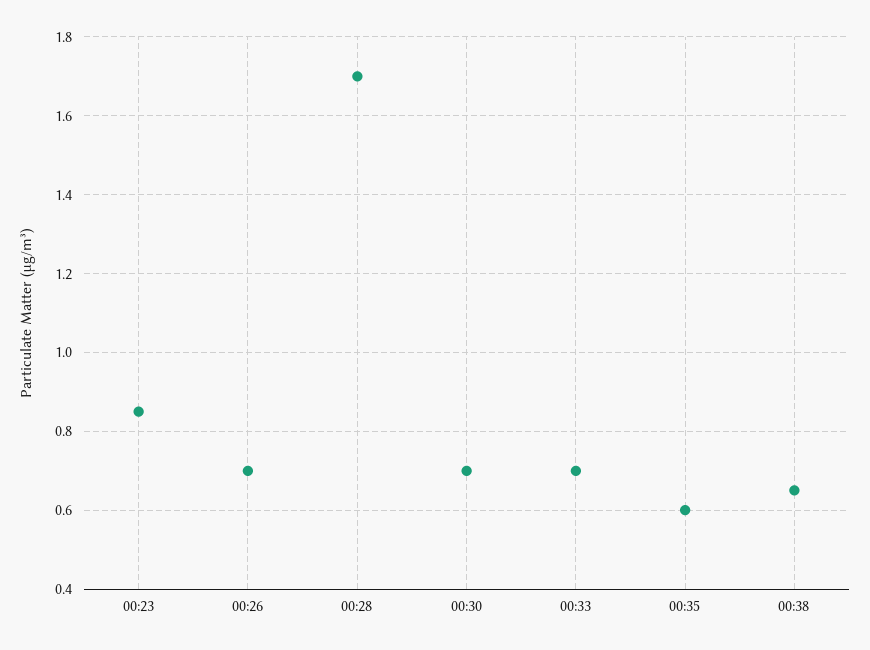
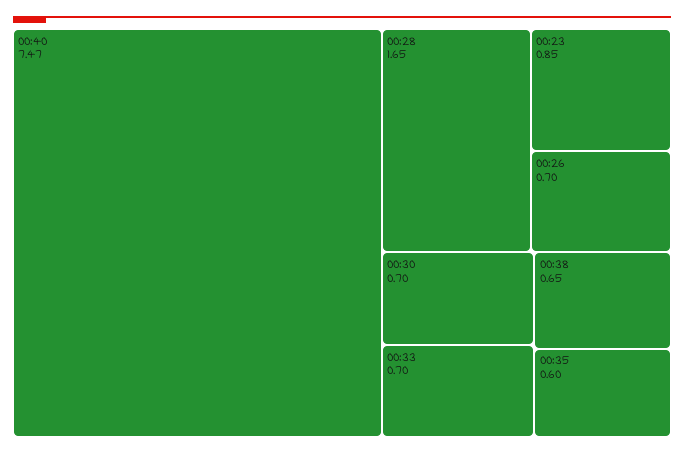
00:28: 1.7 -> 1.65
00:40: none -> 7.47

